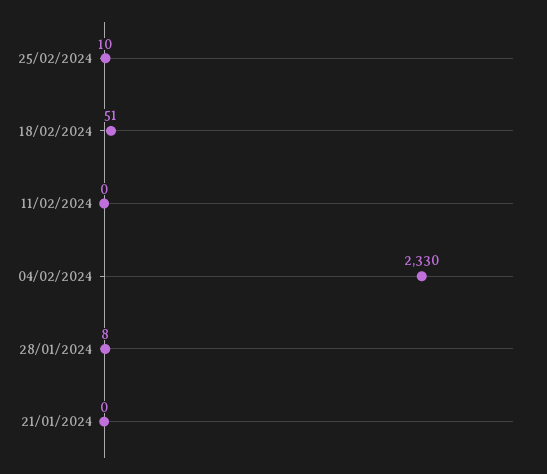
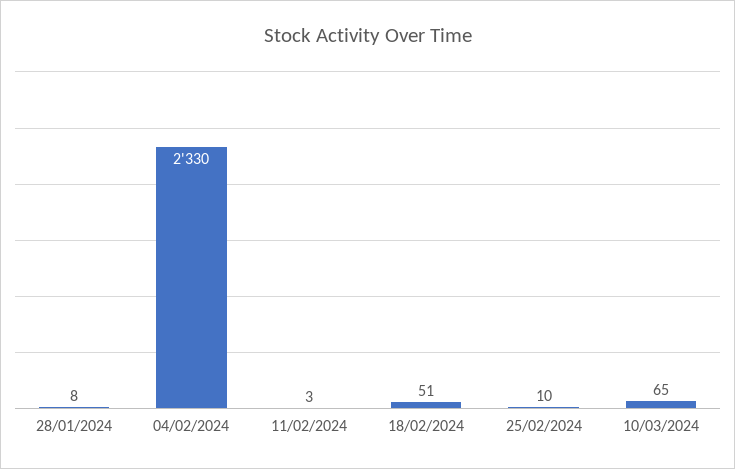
11/02/2024: 0 -> 3
21/01/2024: 0 -> none
10/03/2024: none -> 65

